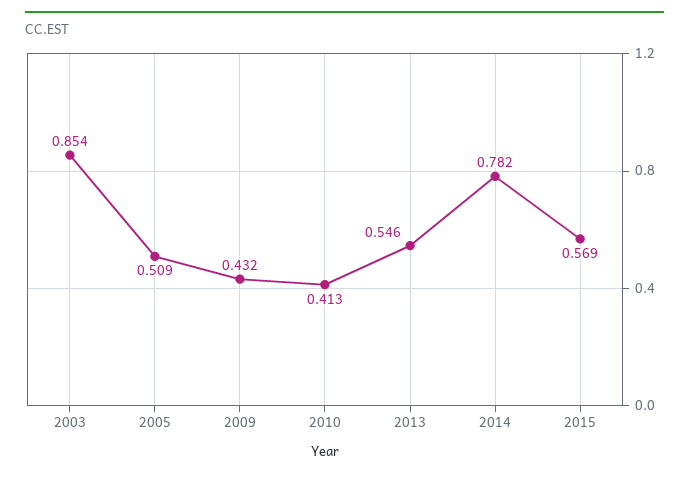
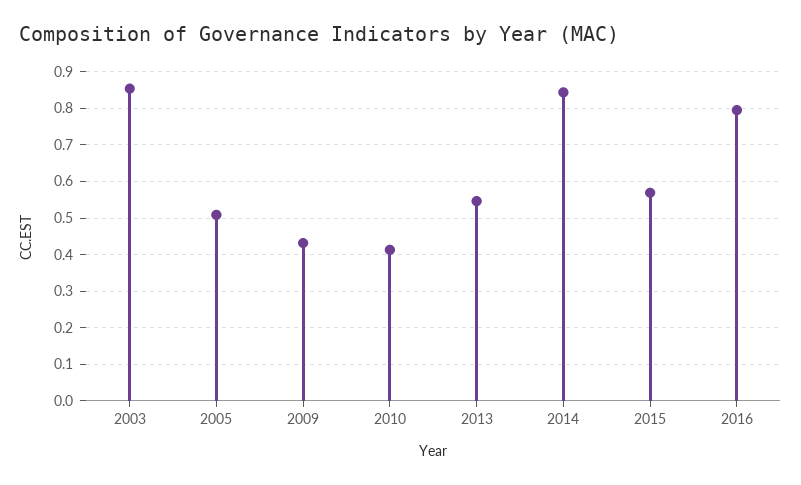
2014: 0.782 -> 0.84
2016: none -> 0.8

